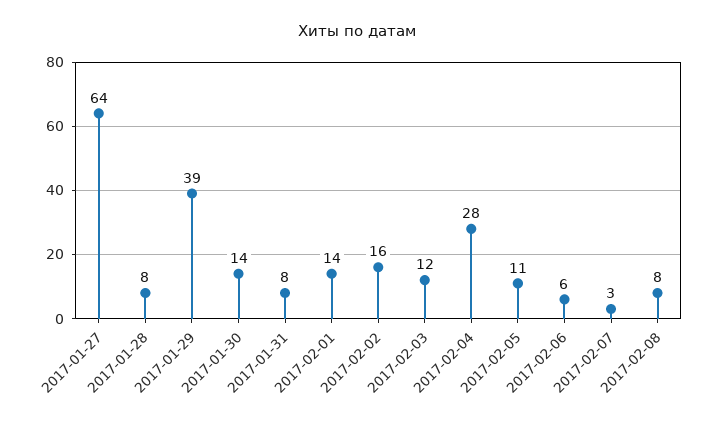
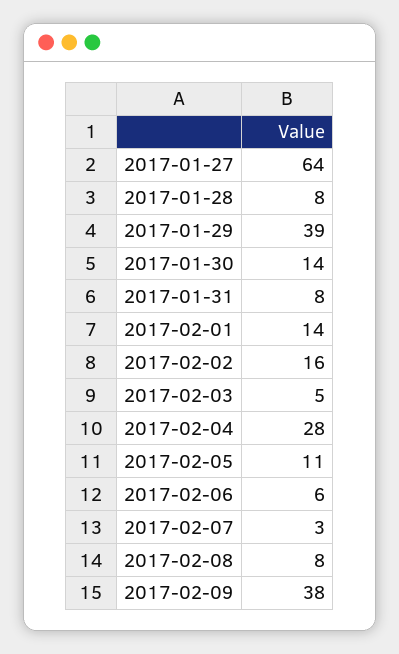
2017-02-03: 12 -> 5
2017-02-09: none -> 38

